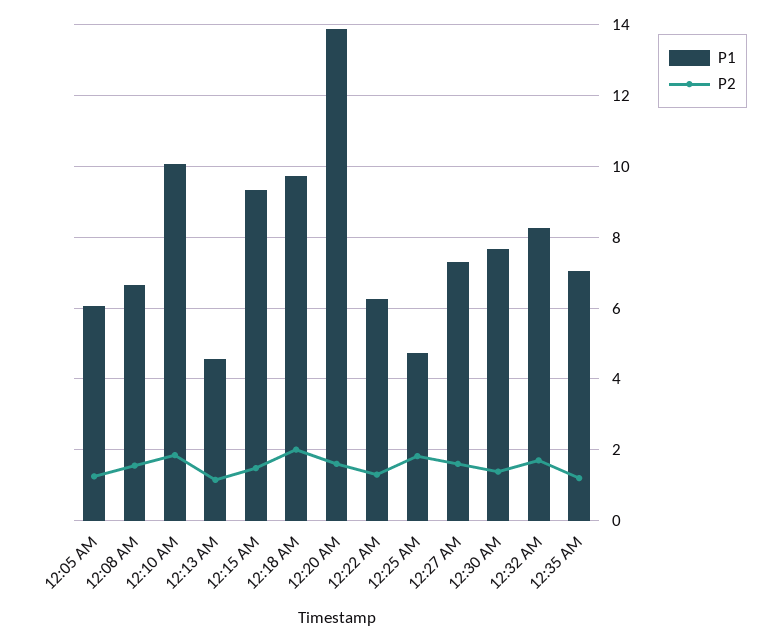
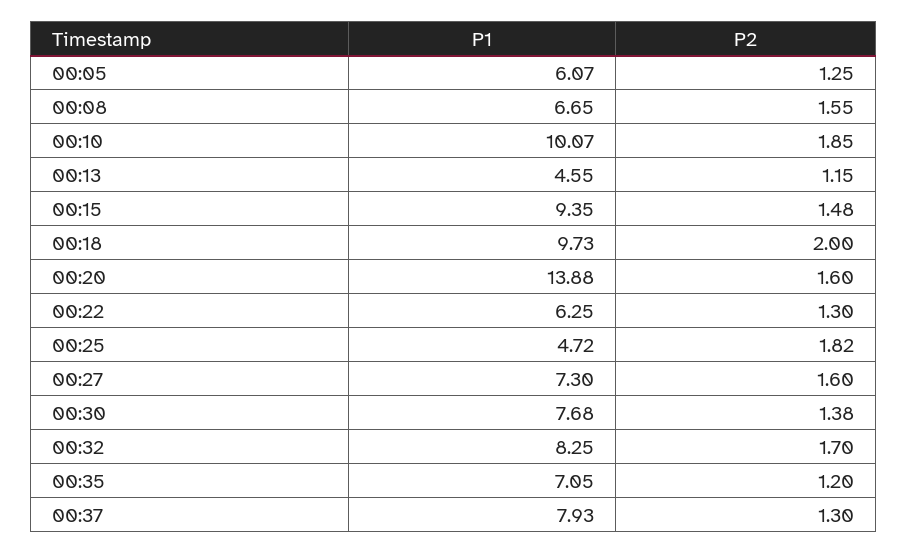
P1, 00:37: none -> 7.93
P2, 00:37: none -> 1.3

